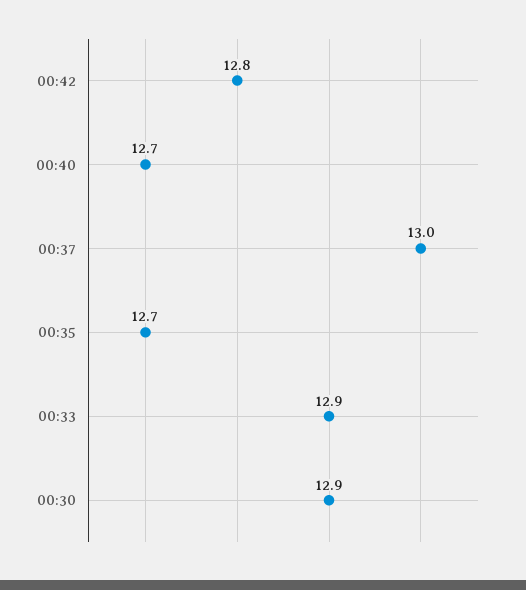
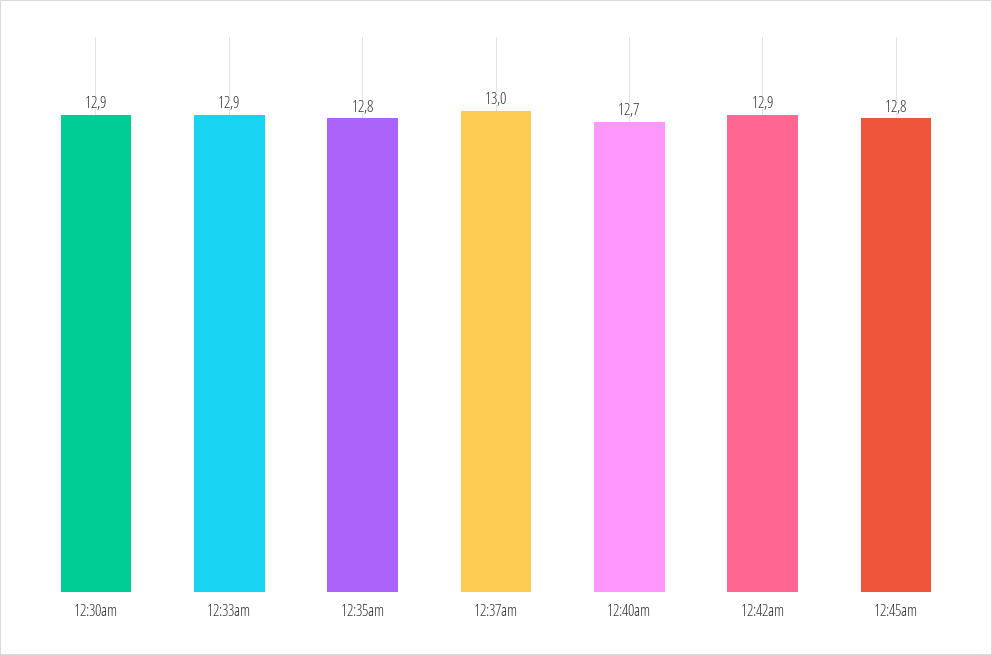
00:42: 12.8 -> 12.9
00:35: 12.7 -> 12.8
12:45am: none -> 12.8

